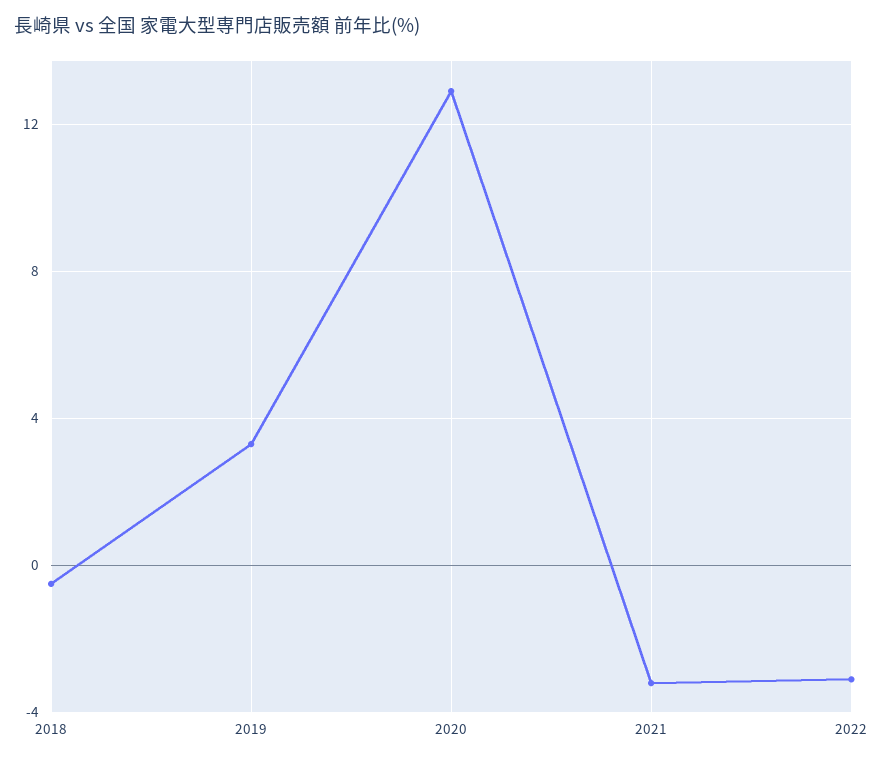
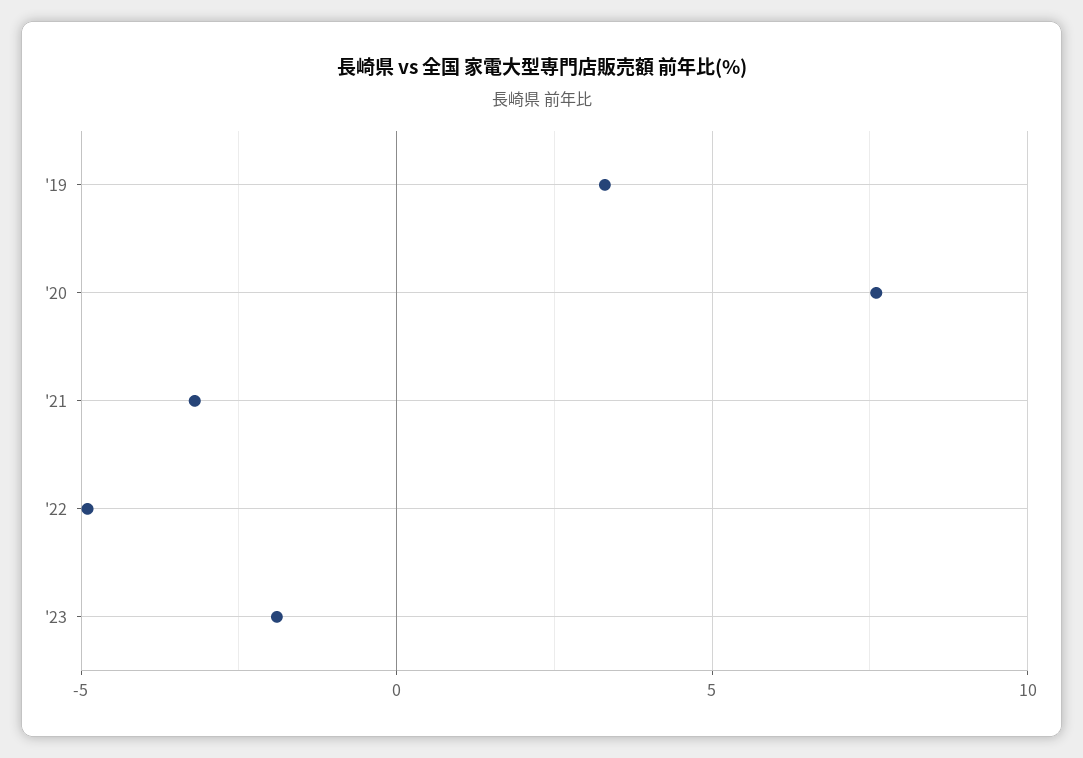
2018: -0.5 -> none
2020: 13 -> 7.5
2022: -3 -> -5
'23: none -> -2

